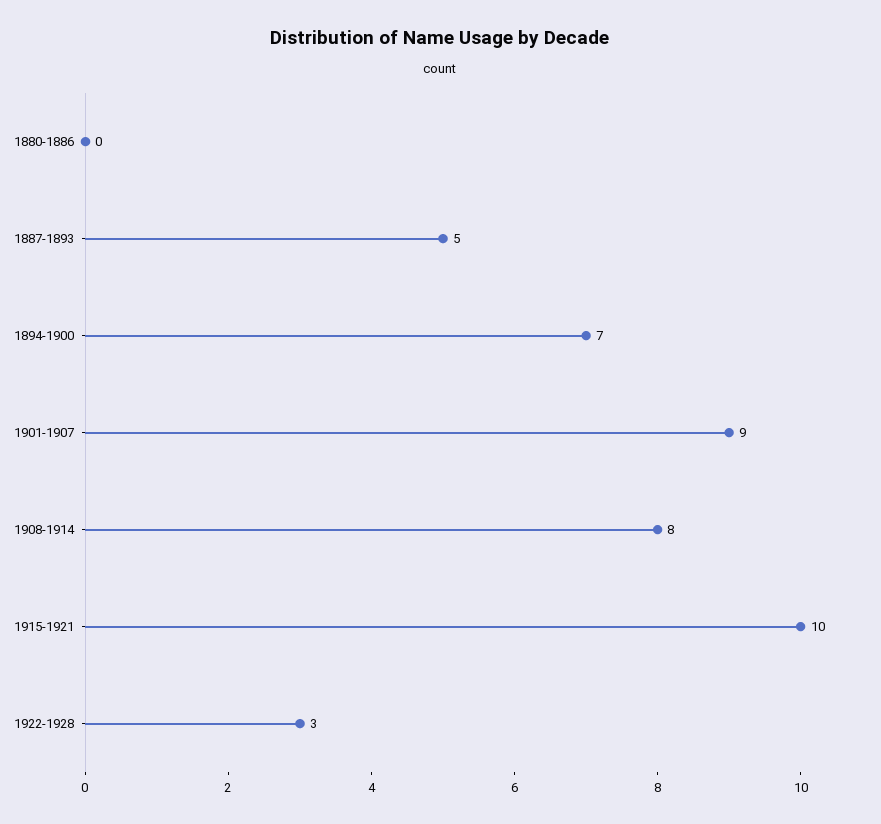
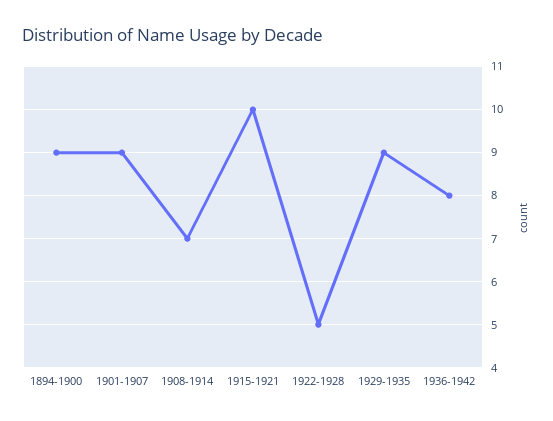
1880-1886: 0 -> none
1887-1893: 5 -> none
1894-1900: 7 -> 9
1908-1914: 8 -> 7
1922-1928: 3 -> 5
1929-1935: none -> 9
1936-1942: none -> 8

